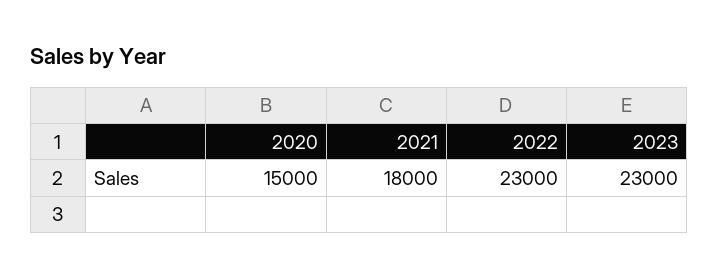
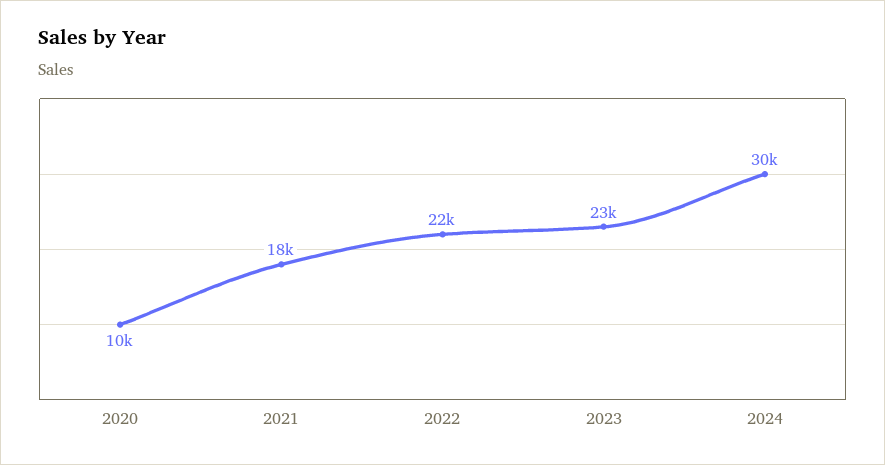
2020: 15000 -> 10000
2022: 23000 -> 22000
2024: none -> 30000

